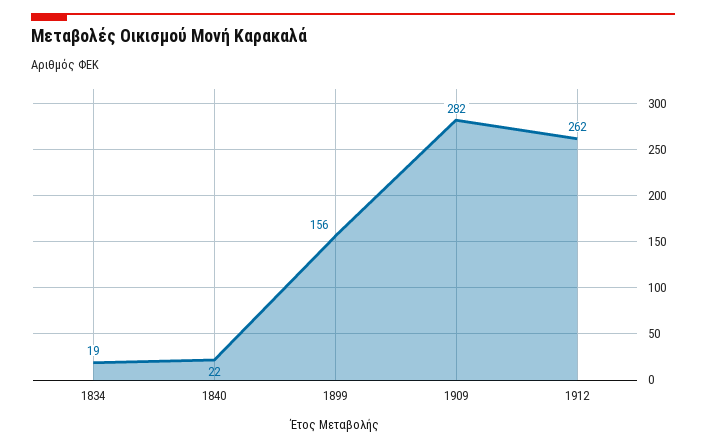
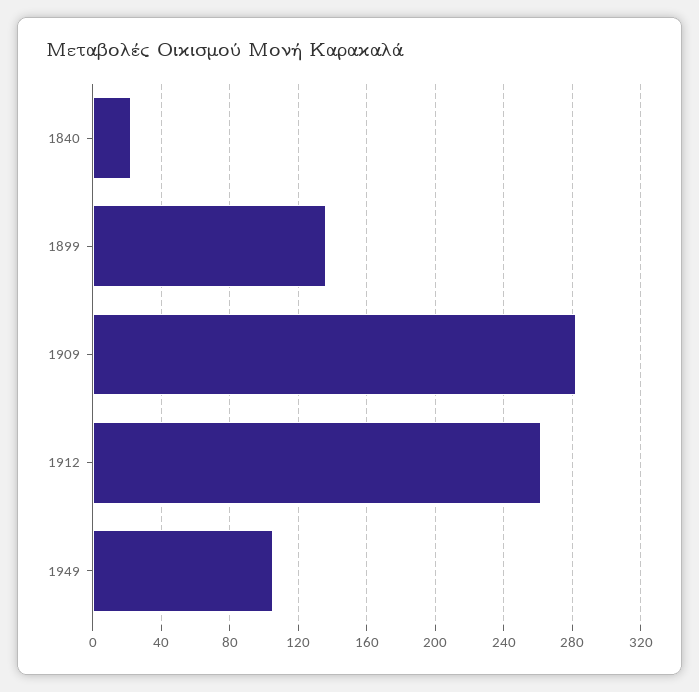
1834: 19 -> none
1899: 156 -> 135
1949: none -> 105

